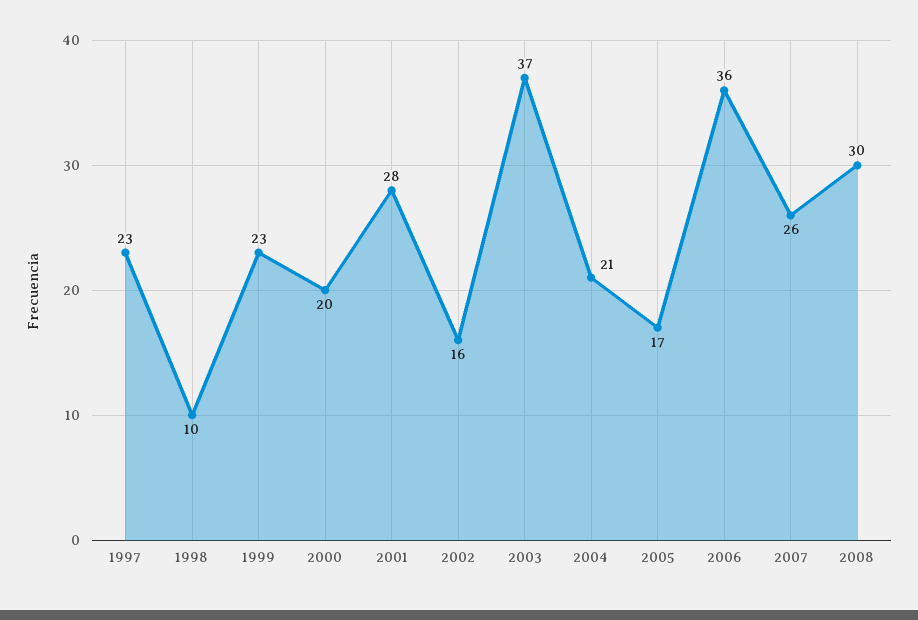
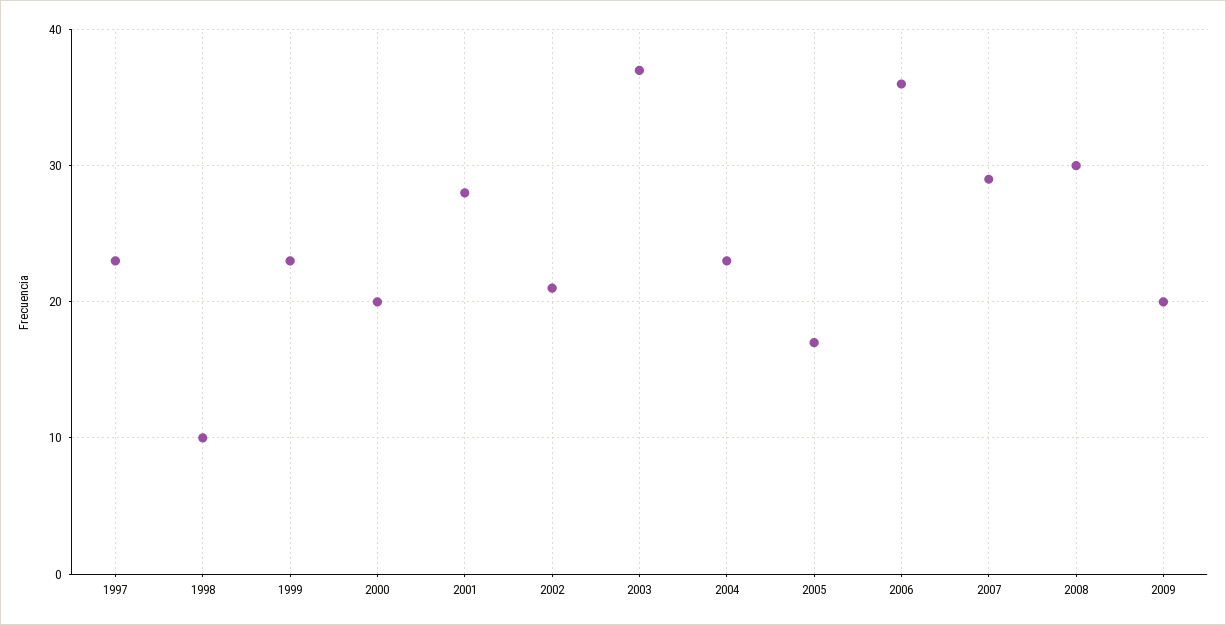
2002: 16 -> 21
2004: 21 -> 23
2007: 26 -> 29
2009: none -> 20

